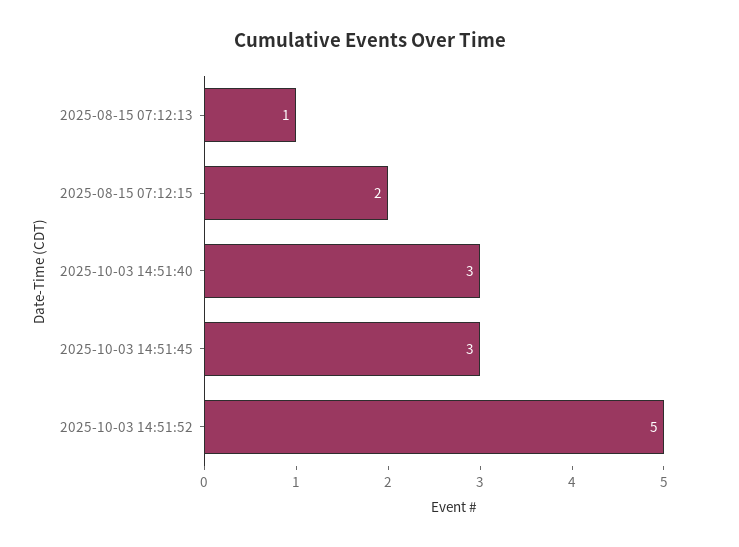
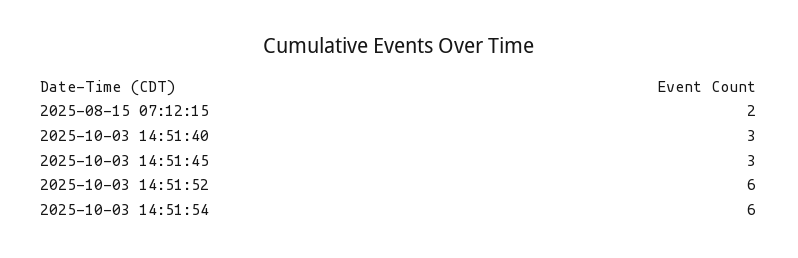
2025-08-15 07:12:13: 1 -> none
2025-10-03 14:51:52: 5 -> 6
2025-10-03 14:51:54: none -> 6

